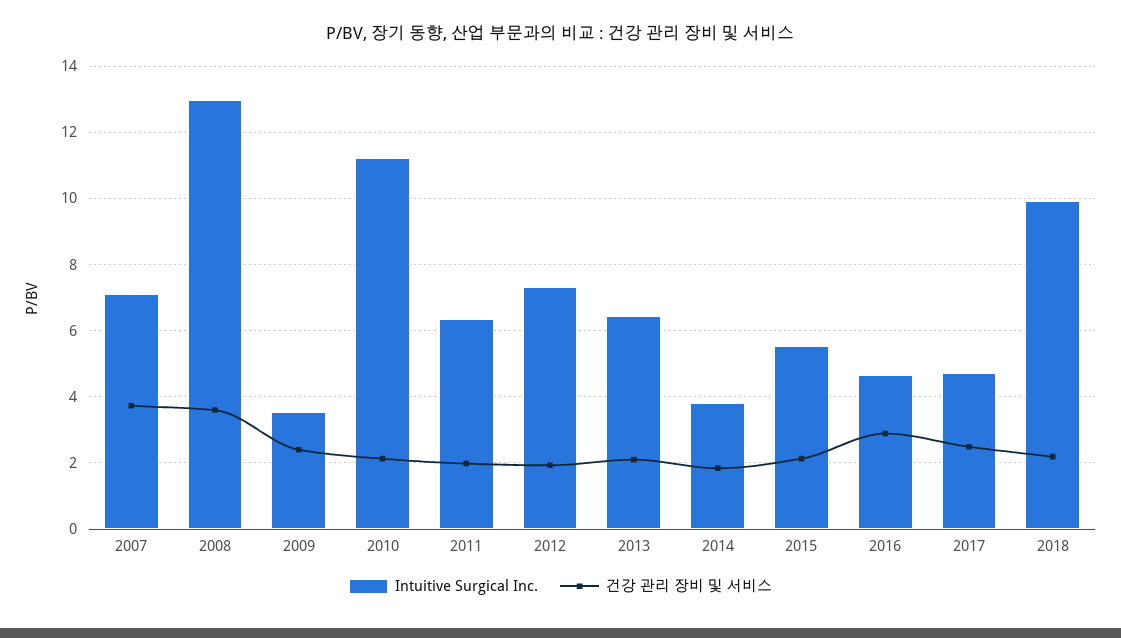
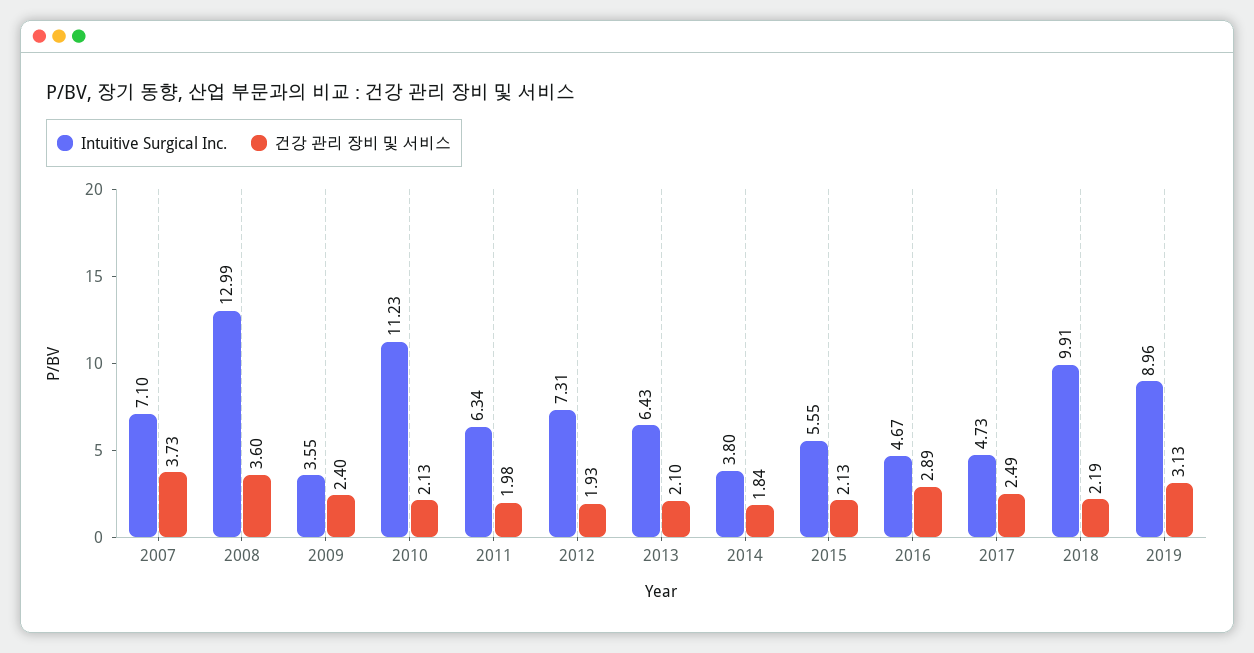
Intuitive Surgical Inc., 2019: none -> 8.96
건강 관리 장비 및 서비스, 2019: none -> 3.13

